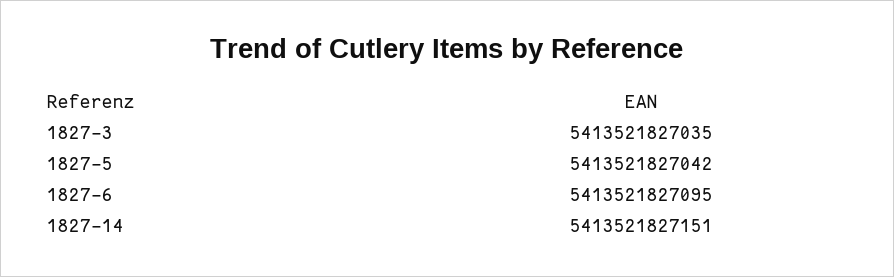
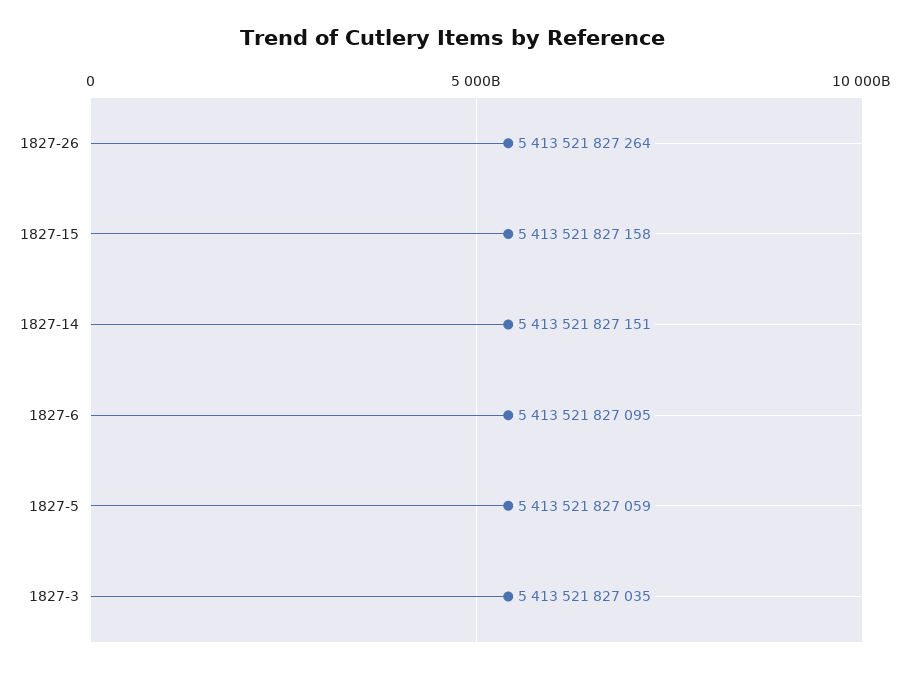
1827-5: 5413521827042 -> 5413521827059
1827-26: none -> 5413521827264
1827-15: none -> 5413521827158

